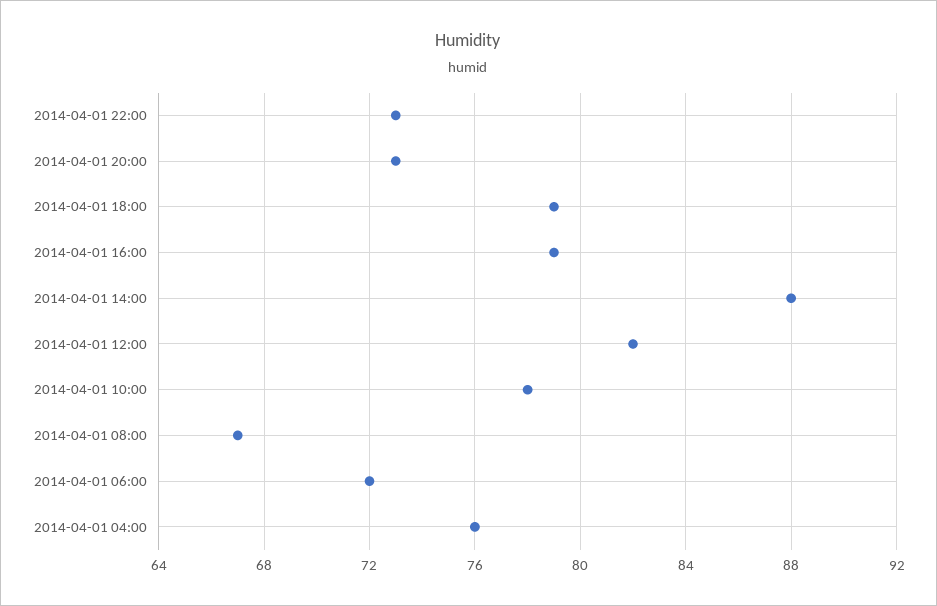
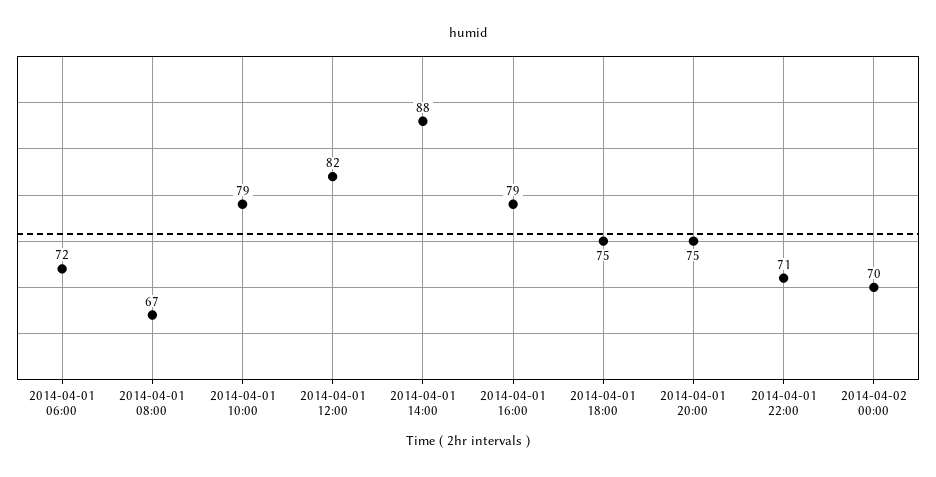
2014-04-01 22:00: 73 -> 71
2014-04-01 20:00: 73 -> 75
2014-04-01 18:00: 79 -> 75
2014-04-01 10:00: 78 -> 79
2014-04-01 04:00: 76 -> none
2014-04-02 00:00: none -> 70

